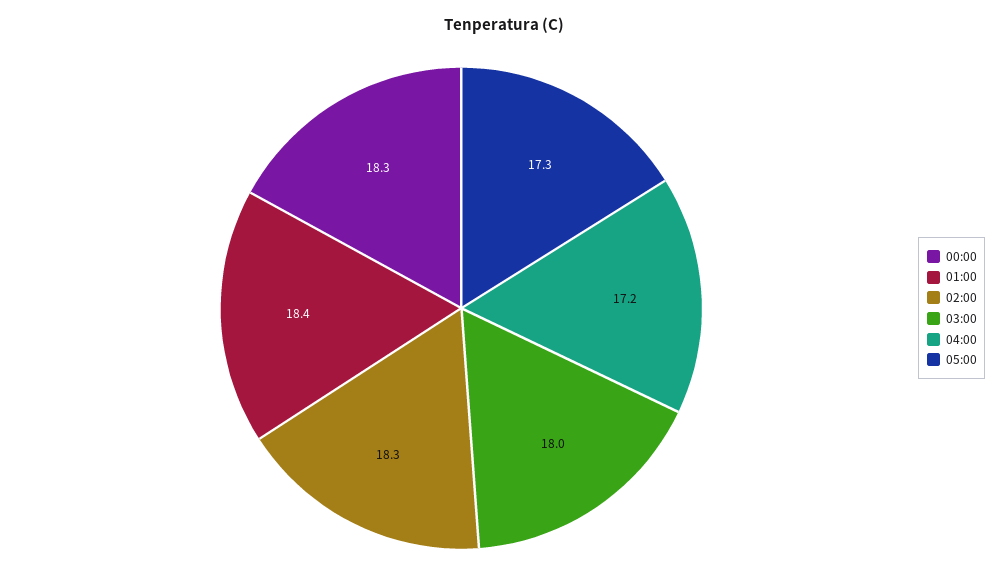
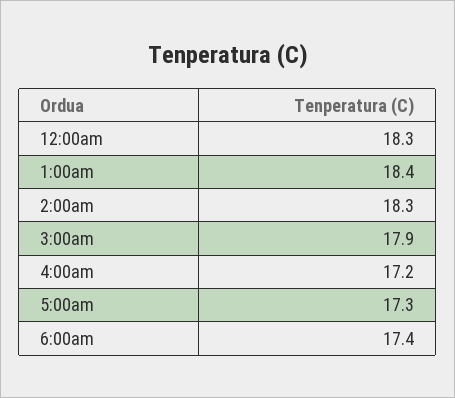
03:00: 18 -> 17.9
6:00am: none -> 17.4

